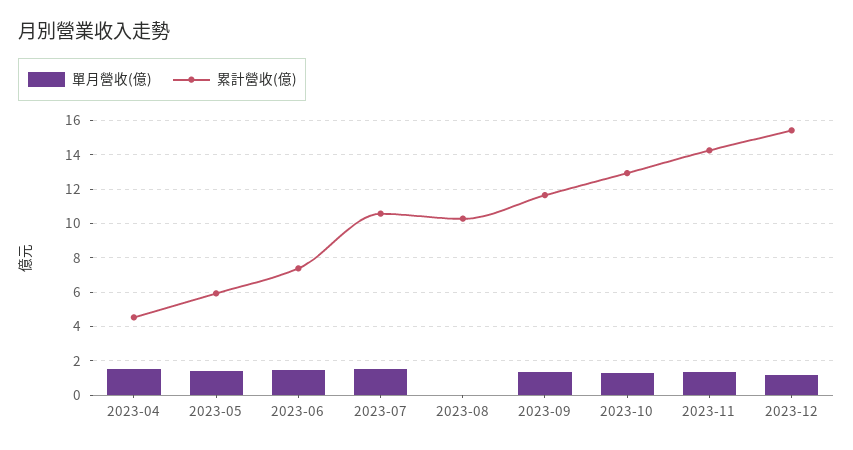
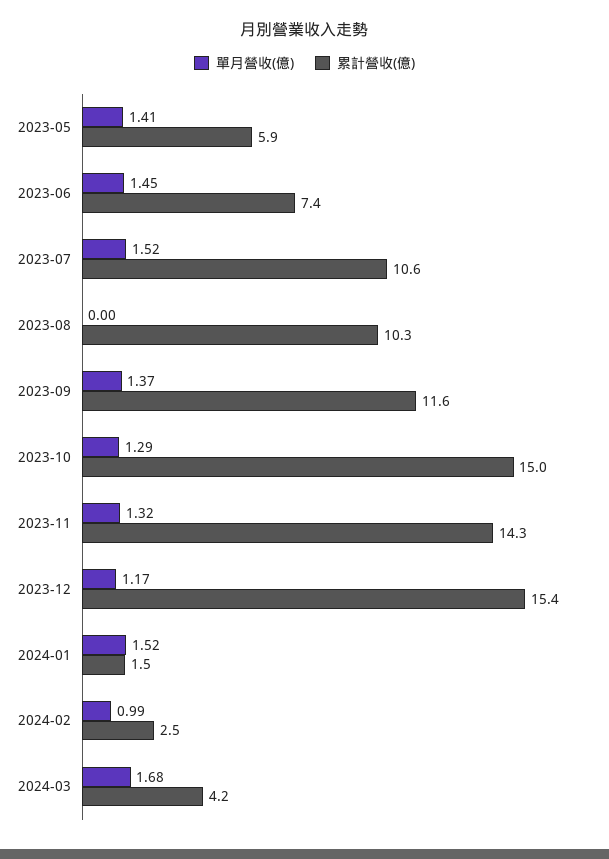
單月營收(億), 2023-04: 1.5 -> none
累計營收(億), 2023-04: 4.5 -> none
累計營收(億), 2023-10: 13 -> 15
單月營收(億), 2024-01: none -> 1.52
累計營收(億), 2024-01: none -> 1.5
單月營收(億), 2024-02: none -> 0.99
累計營收(億), 2024-02: none -> 2.5
單月營收(億), 2024-03: none -> 1.68
累計營收(億), 2024-03: none -> 4.2

